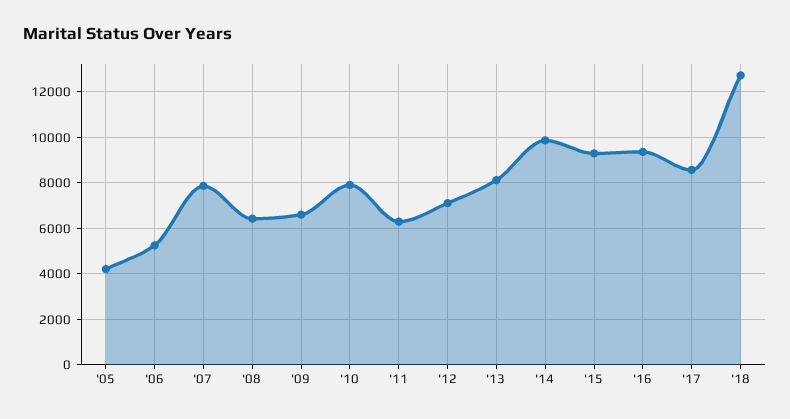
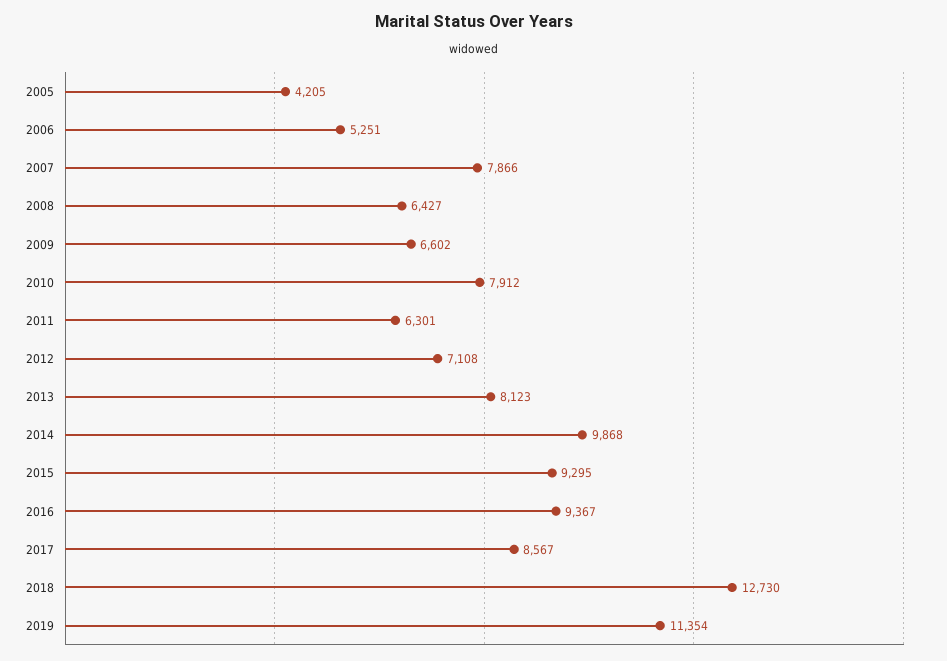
2019: none -> 11354

